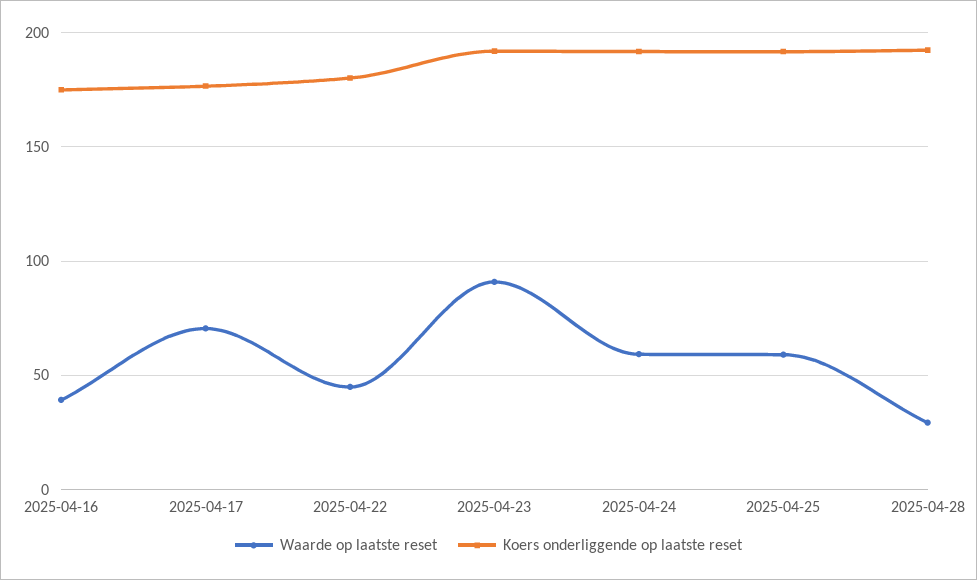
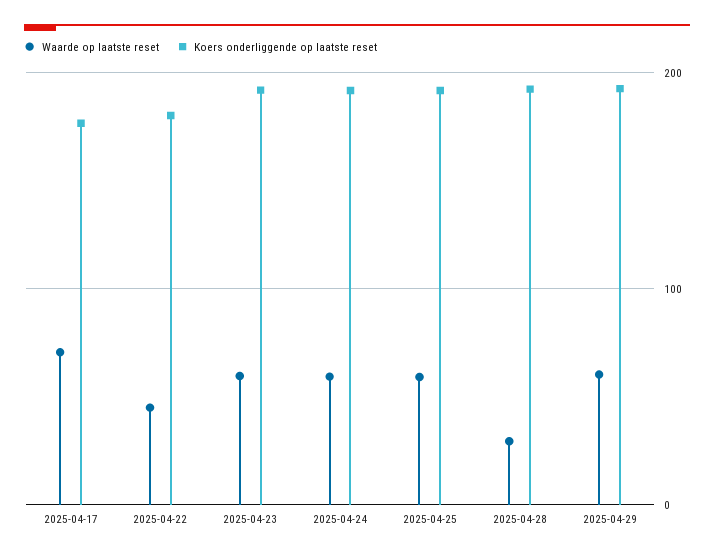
Waarde op laatste reset, 2025-04-16: 40 -> none
Koers onderliggende op laatste reset, 2025-04-16: 175 -> none
Waarde op laatste reset, 2025-04-23: 90 -> 60
Waarde op laatste reset, 2025-04-29: none -> 60
Koers onderliggende op laatste reset, 2025-04-29: none -> 190

